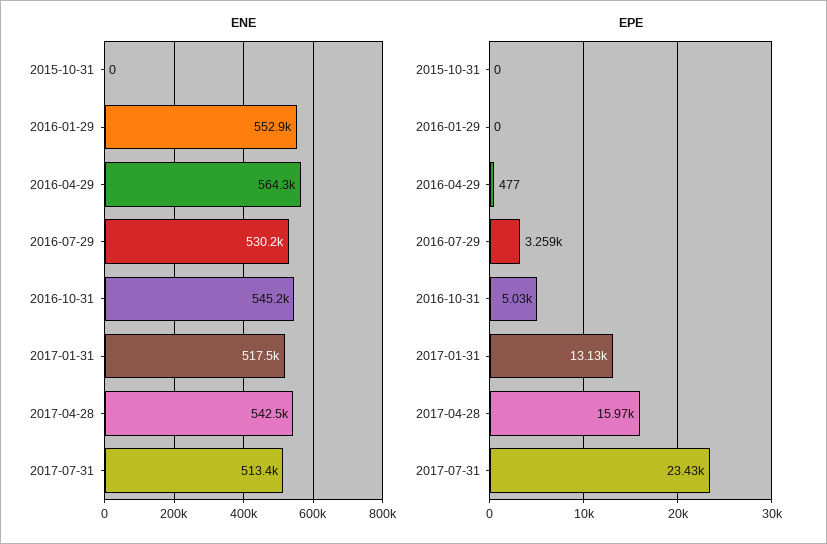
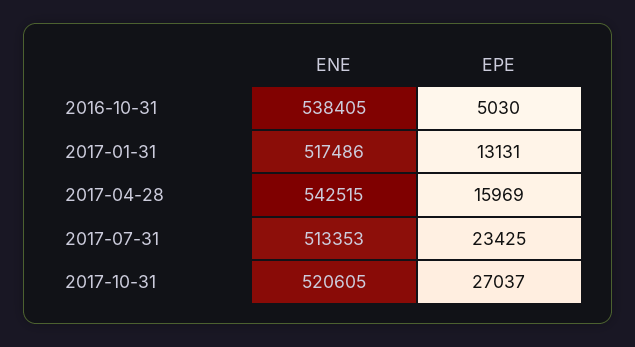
ENE, 2015-10-31: 0 -> none
ENE, 2016-01-29: 552900 -> none
ENE, 2016-04-29: 564300 -> none
ENE, 2016-07-29: 530200 -> none
ENE, 2016-10-31: 545200 -> 538405
EPE, 2015-10-31: 0 -> none
EPE, 2016-01-29: 0 -> none
EPE, 2016-04-29: 477 -> none
EPE, 2016-07-29: 3259 -> none
ENE, 2017-10-31: none -> 520605
EPE, 2017-10-31: none -> 27037

